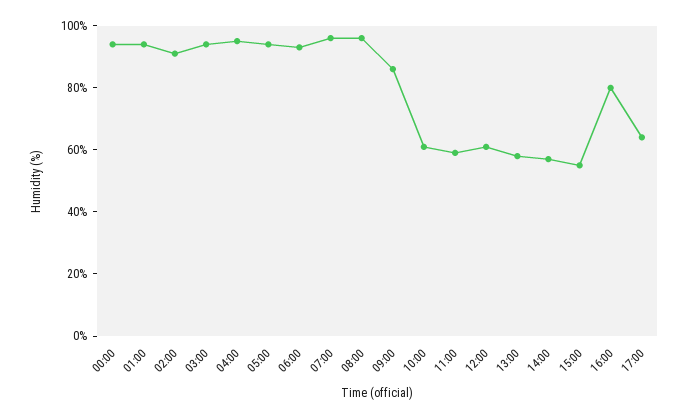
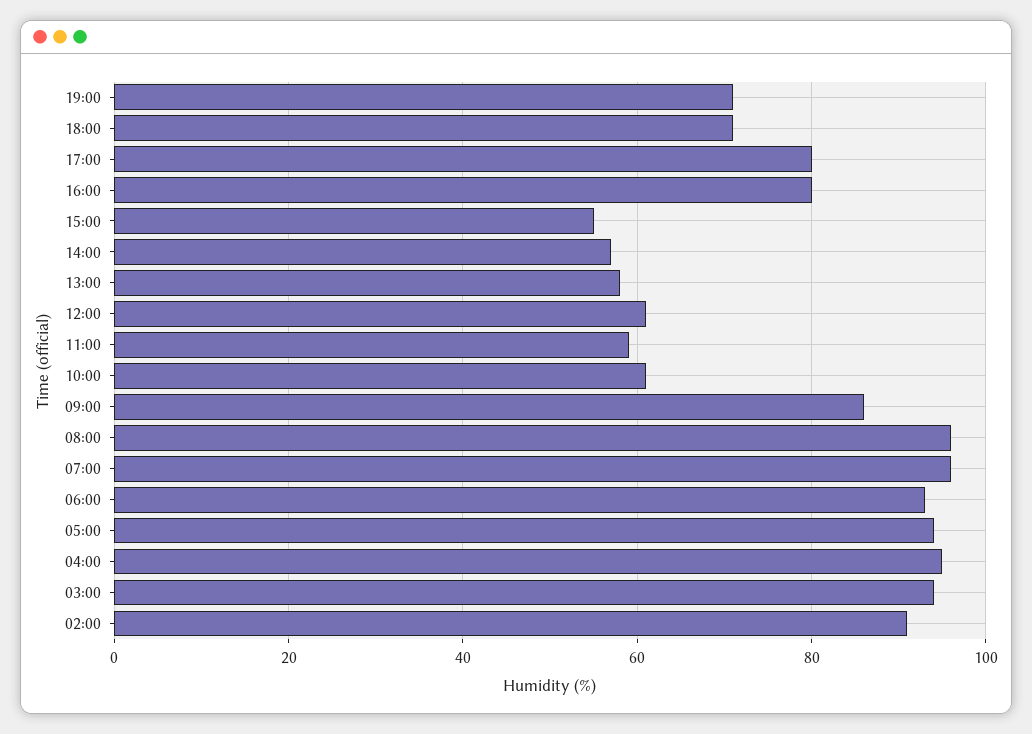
00:00: 95 -> none
01:00: 95 -> none
17:00: 65 -> 80
19:00: none -> 70
18:00: none -> 70

